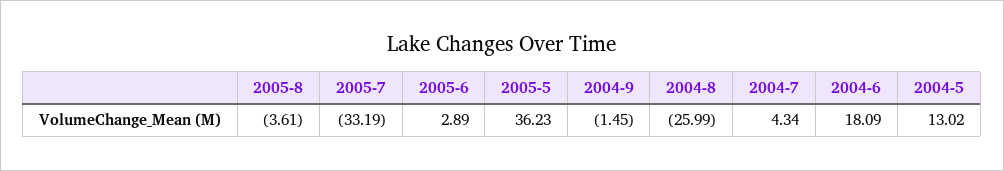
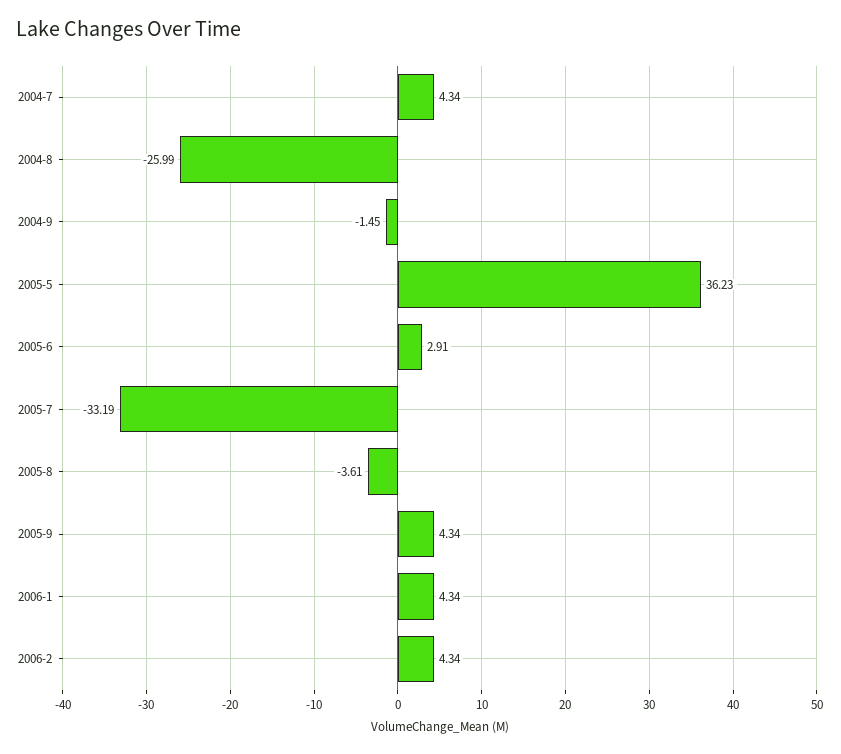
2005-6: 2.89 -> 2.91
2004-6: 18.09 -> none
2004-5: 13.02 -> none
2005-9: none -> 4.34
2006-1: none -> 4.34
2006-2: none -> 4.34

